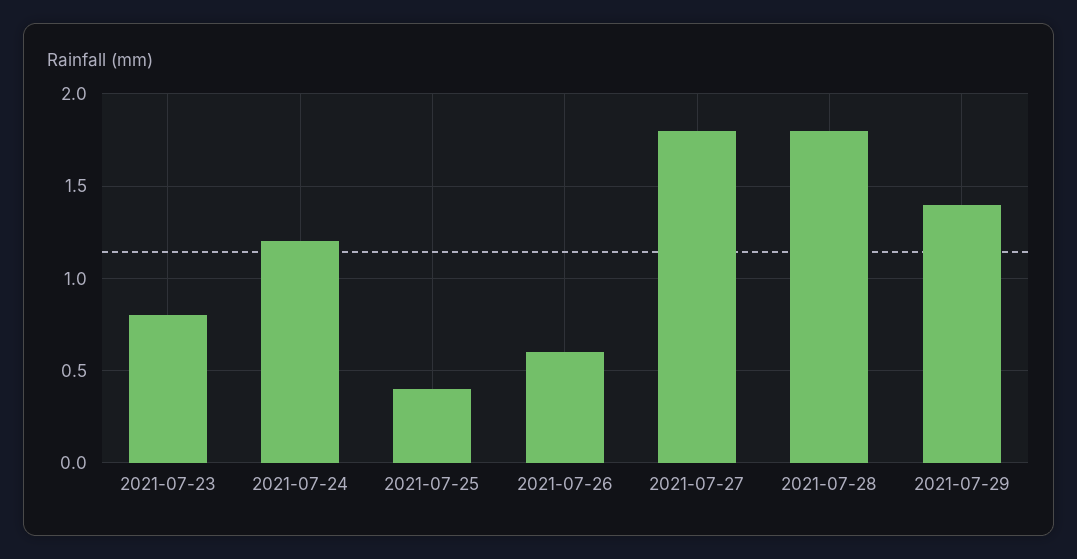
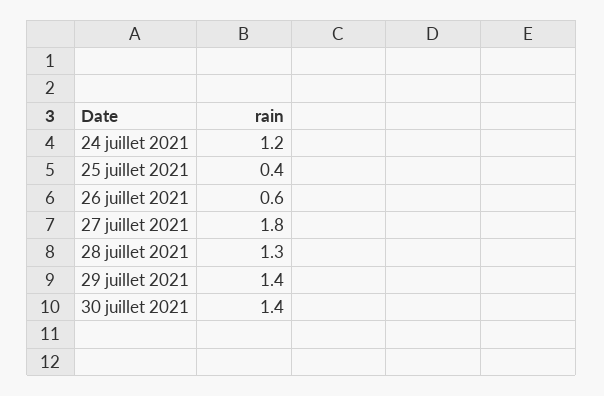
2021-07-23: 0.8 -> none
2021-07-28: 1.8 -> 1.3
30 juillet 2021: none -> 1.4

